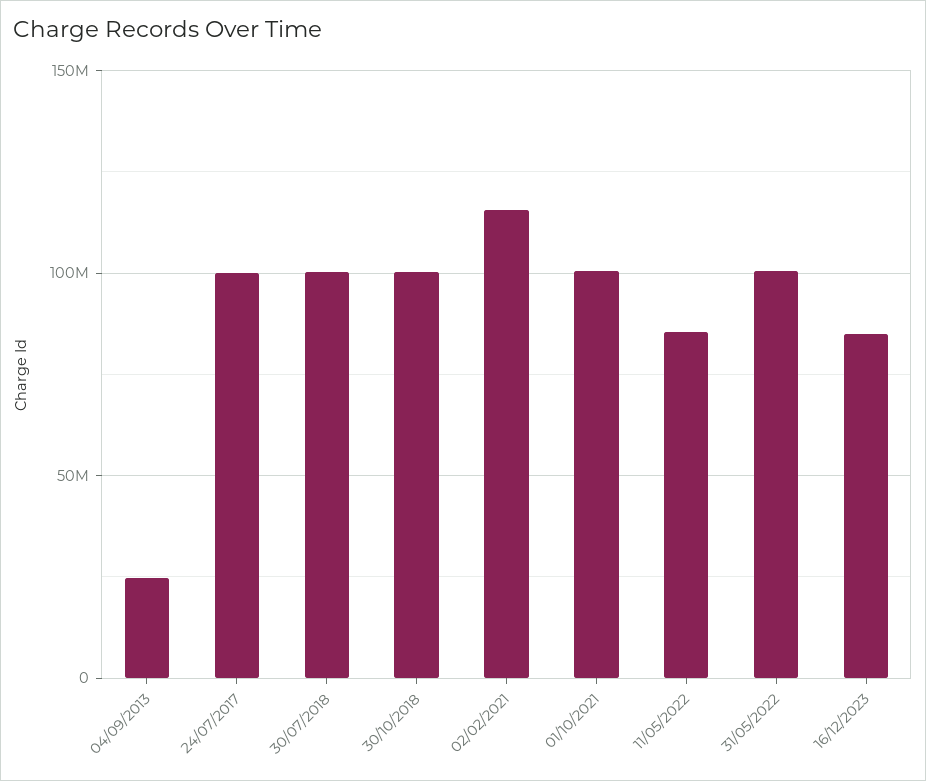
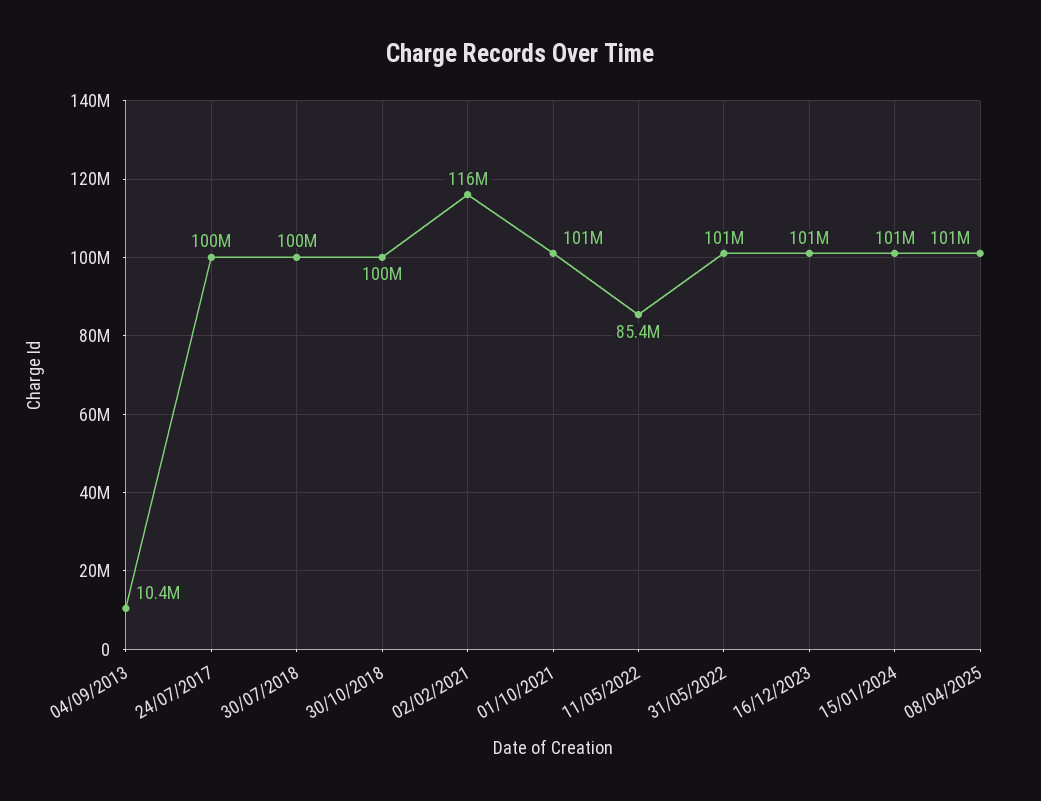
04/09/2013: 25000000 -> 10400000
16/12/2023: 85000000 -> 101000000
15/01/2024: none -> 101000000
08/04/2025: none -> 101000000

